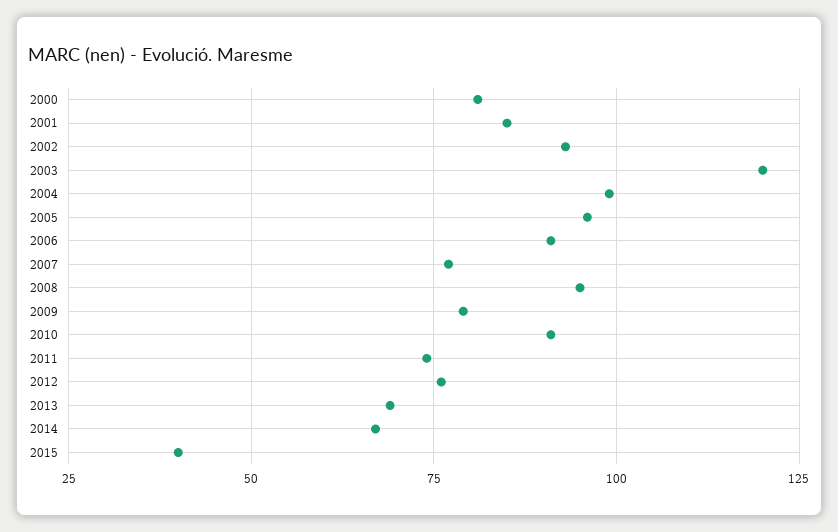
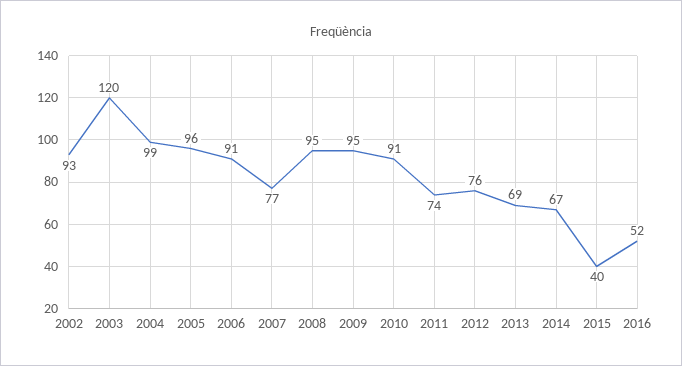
2000: 80 -> none
2001: 85 -> none
2009: 80 -> 95
2016: none -> 52

